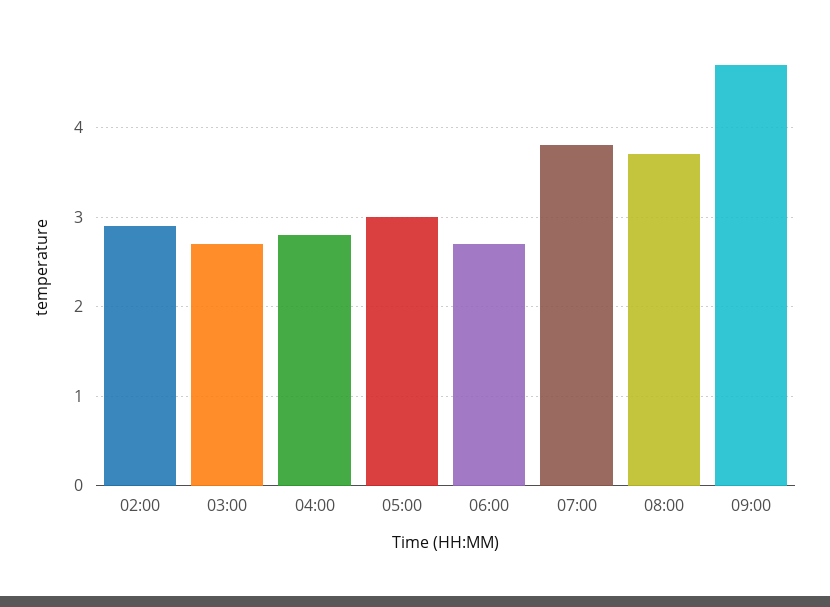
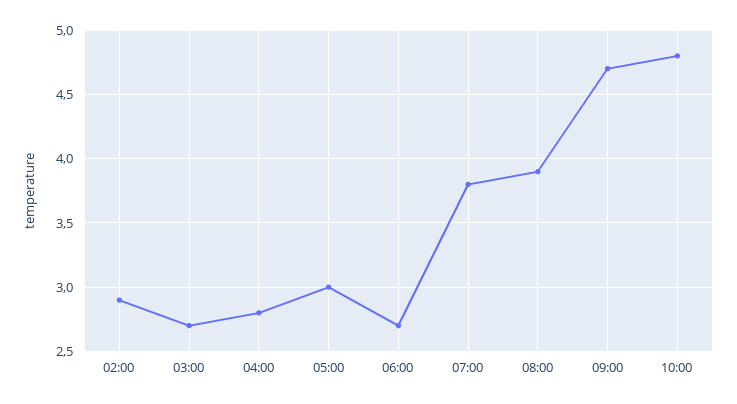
08:00: 3.7 -> 3.9
10:00: none -> 4.8

